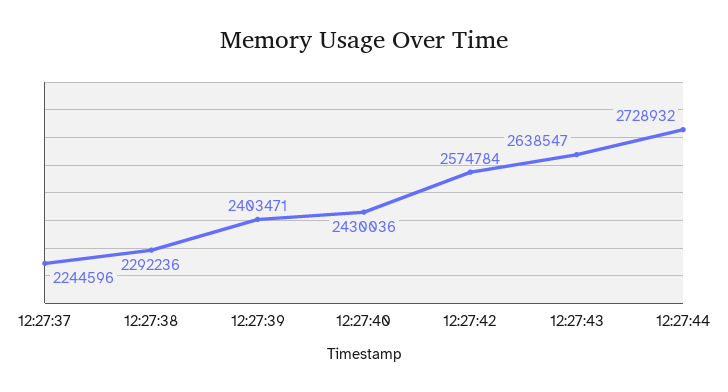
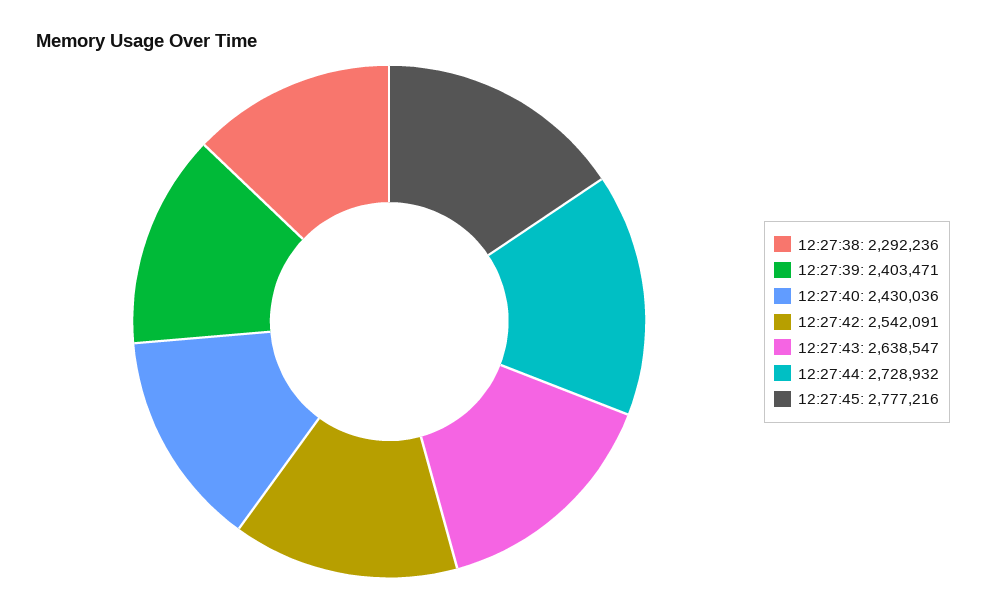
12:27:37: 2244596 -> none
12:27:42: 2574784 -> 2542091
12:27:45: none -> 2777216

